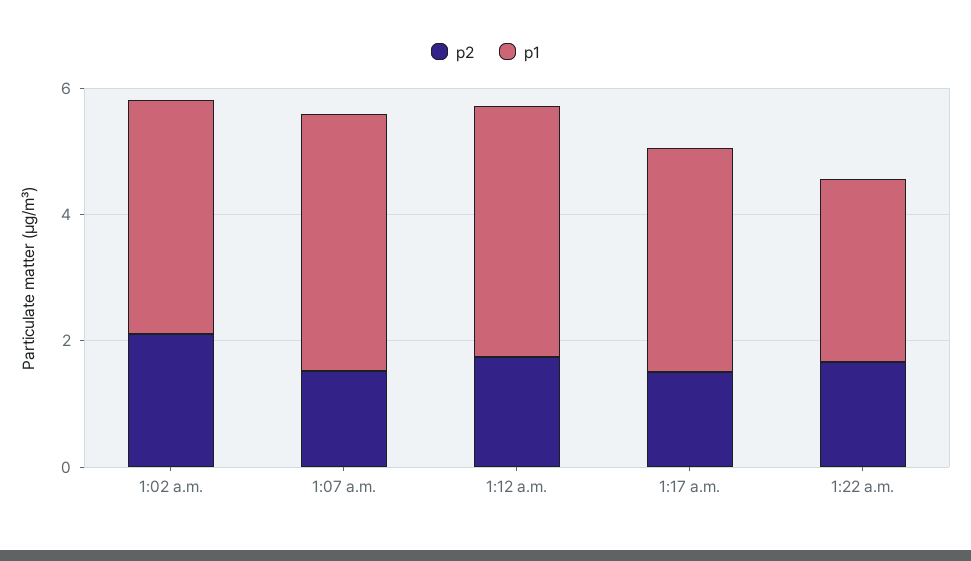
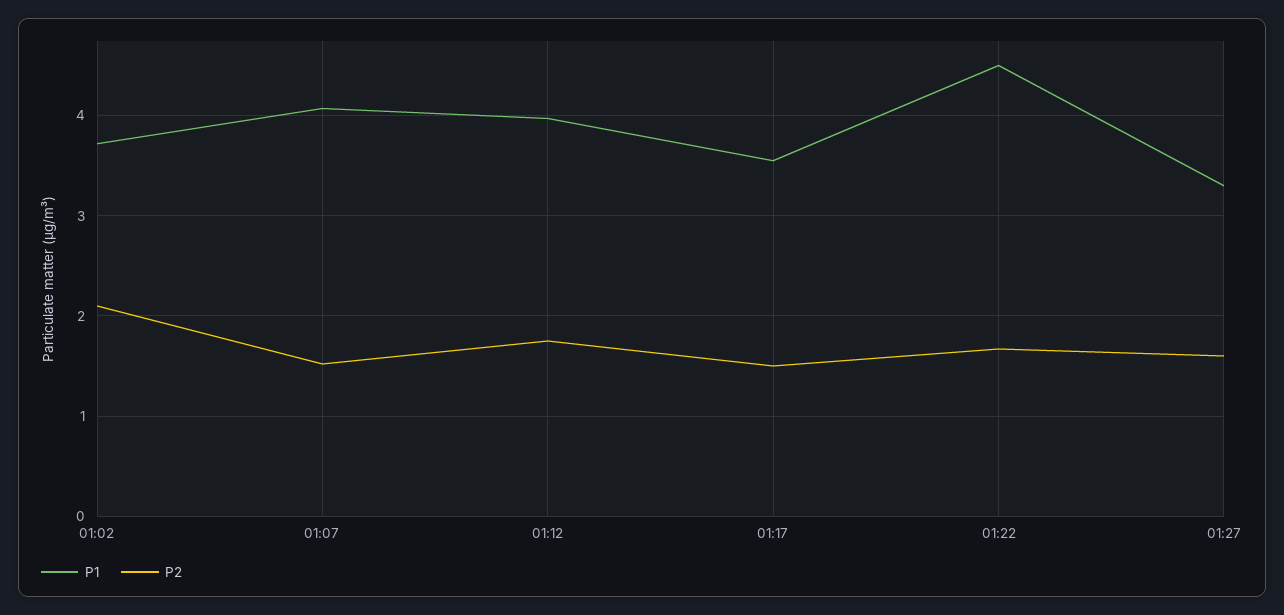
p1, 1:22 a.m.: 3 -> 4.5
p1, 01:27: none -> 3.3
p2, 01:27: none -> 1.6

